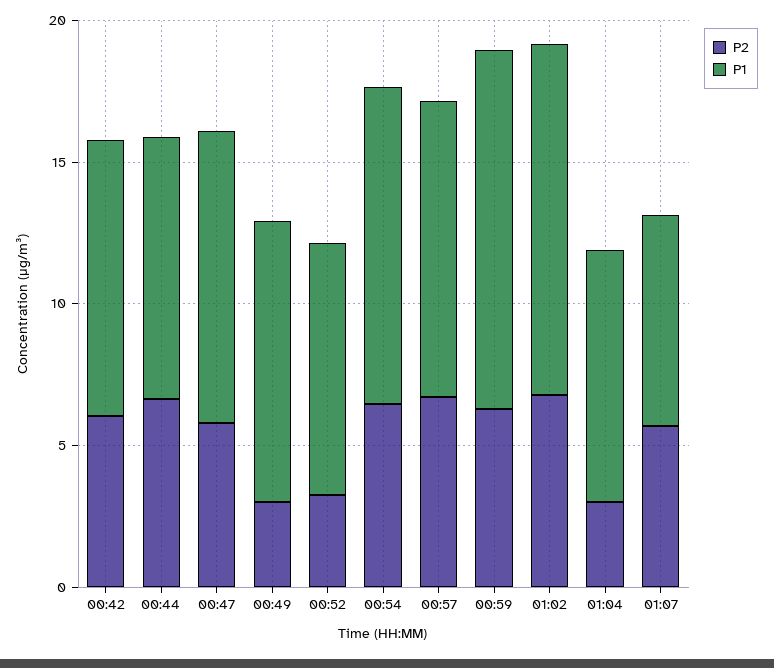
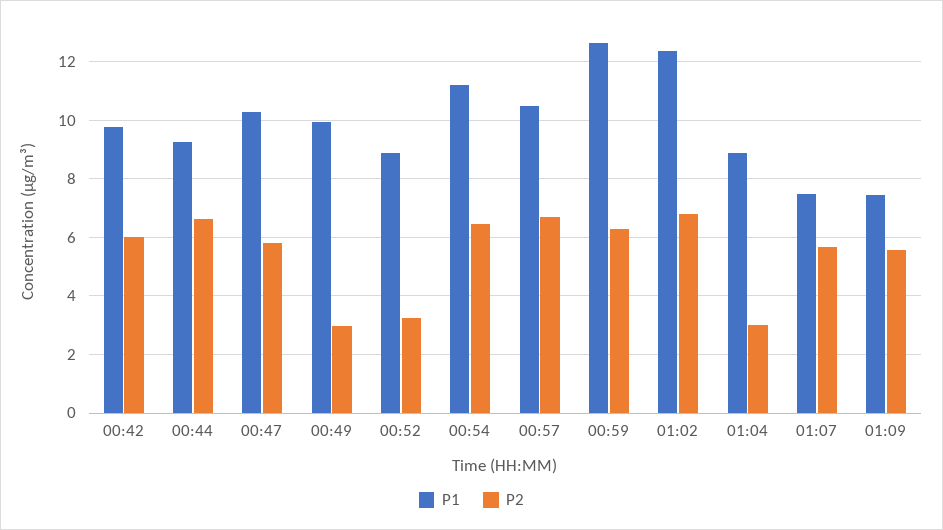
P1, 01:09: none -> 7.5
P2, 01:09: none -> 5.5

